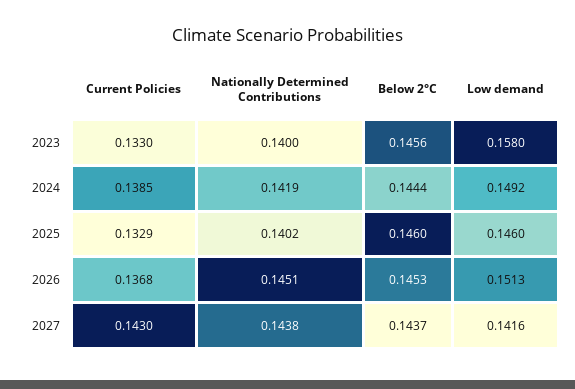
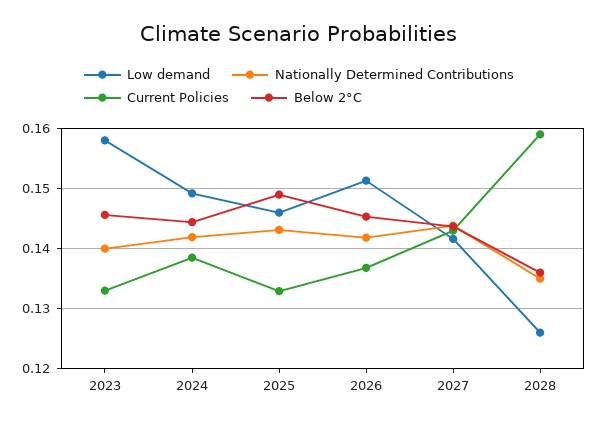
Nationally Determined Contributions, 2025: 0.1402 -> 0.143
Below 2°C, 2025: 0.146 -> 0.149
Nationally Determined Contributions, 2026: 0.1451 -> 0.142
Low demand, 2028: none -> 0.126
Nationally Determined Contributions, 2028: none -> 0.135
Current Policies, 2028: none -> 0.159
Below 2°C, 2028: none -> 0.136

